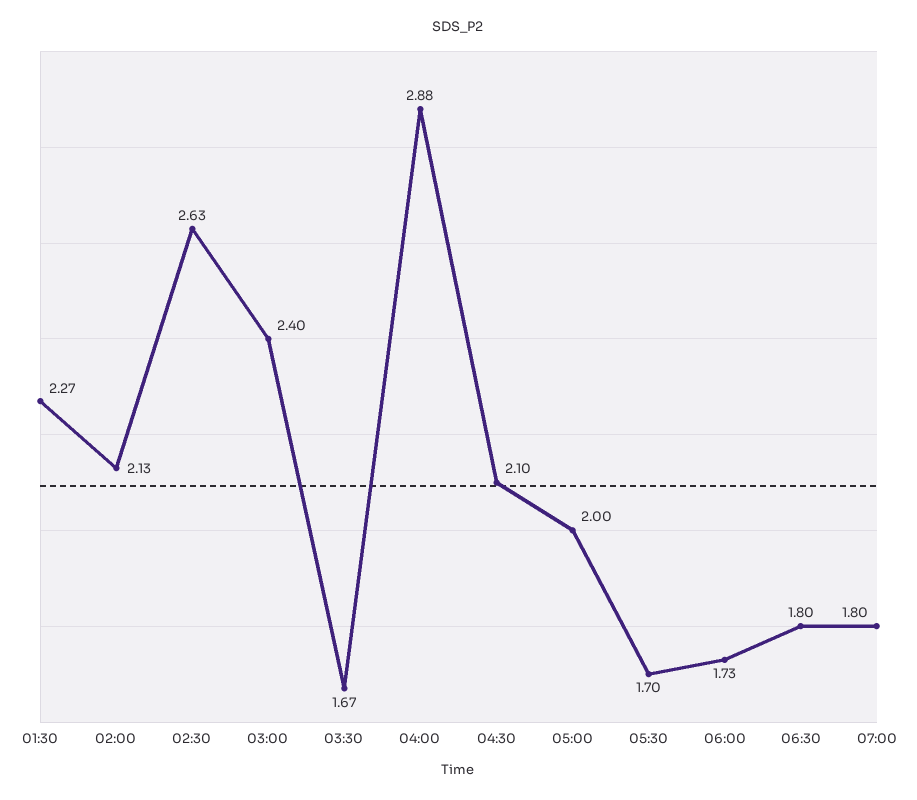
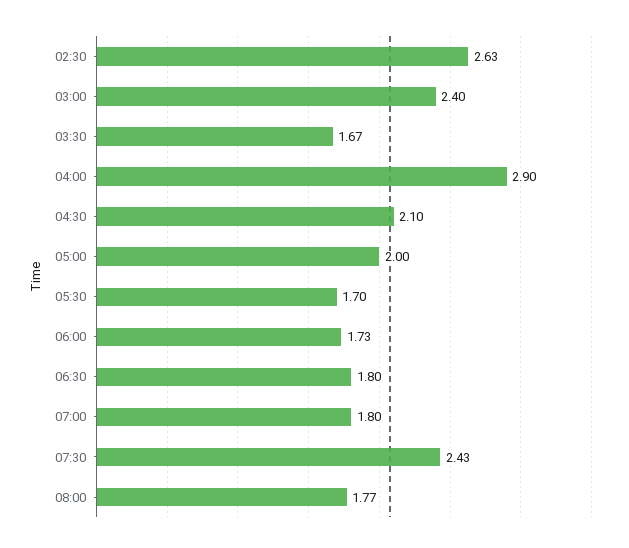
01:30: 2.27 -> none
02:00: 2.13 -> none
04:00: 2.88 -> 2.9
07:30: none -> 2.43
08:00: none -> 1.77

